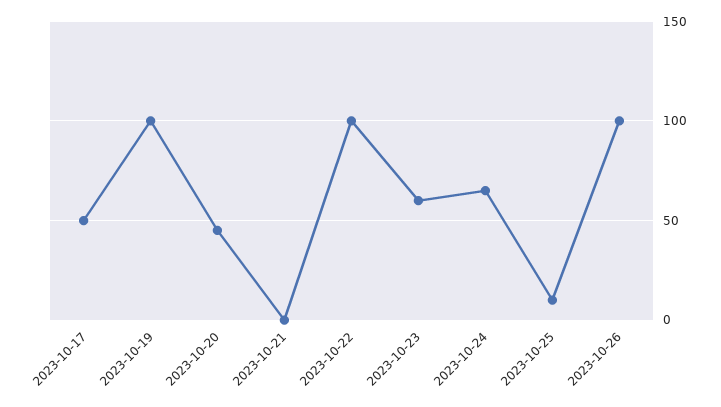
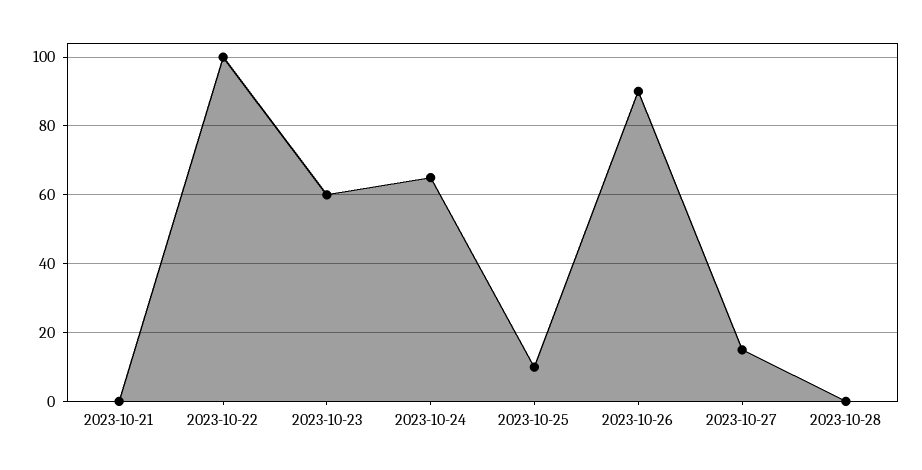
2023-10-17: 50 -> none
2023-10-19: 100 -> none
2023-10-20: 45 -> none
2023-10-26: 100 -> 90
2023-10-27: none -> 15
2023-10-28: none -> 0

